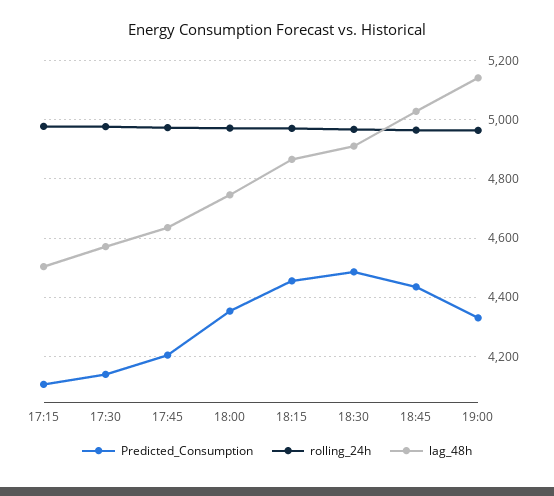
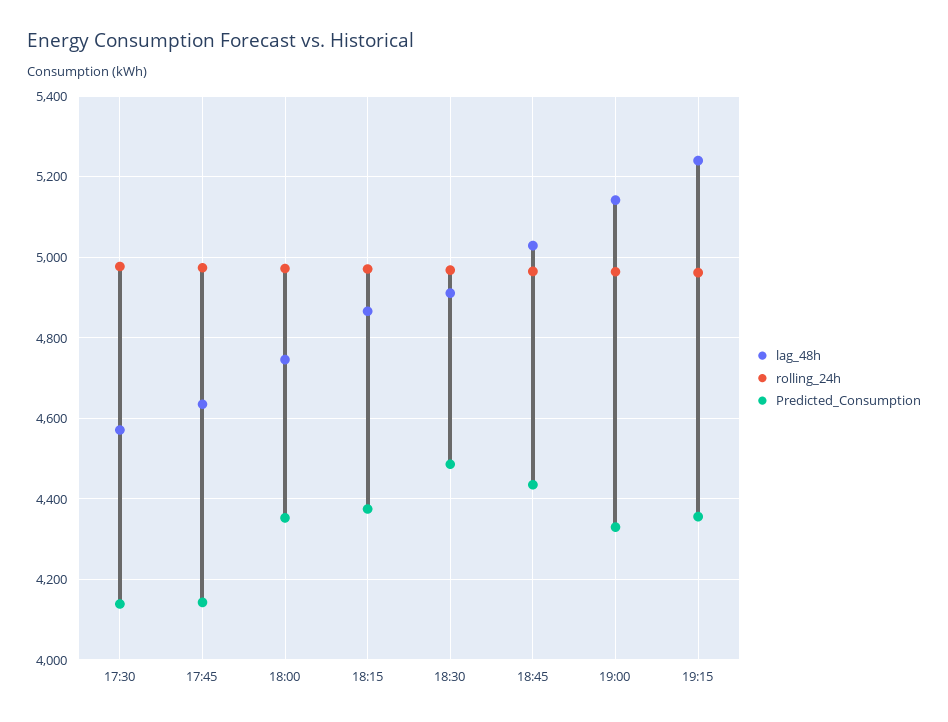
Predicted_Consumption, 17:15: 4100 -> none
rolling_24h, 17:15: 4975 -> none
lag_48h, 17:15: 4500 -> none
Predicted_Consumption, 17:45: 4200 -> 4140
Predicted_Consumption, 18:15: 4450 -> 4380
lag_48h, 19:15: none -> 5240
rolling_24h, 19:15: none -> 4960
Predicted_Consumption, 19:15: none -> 4360

